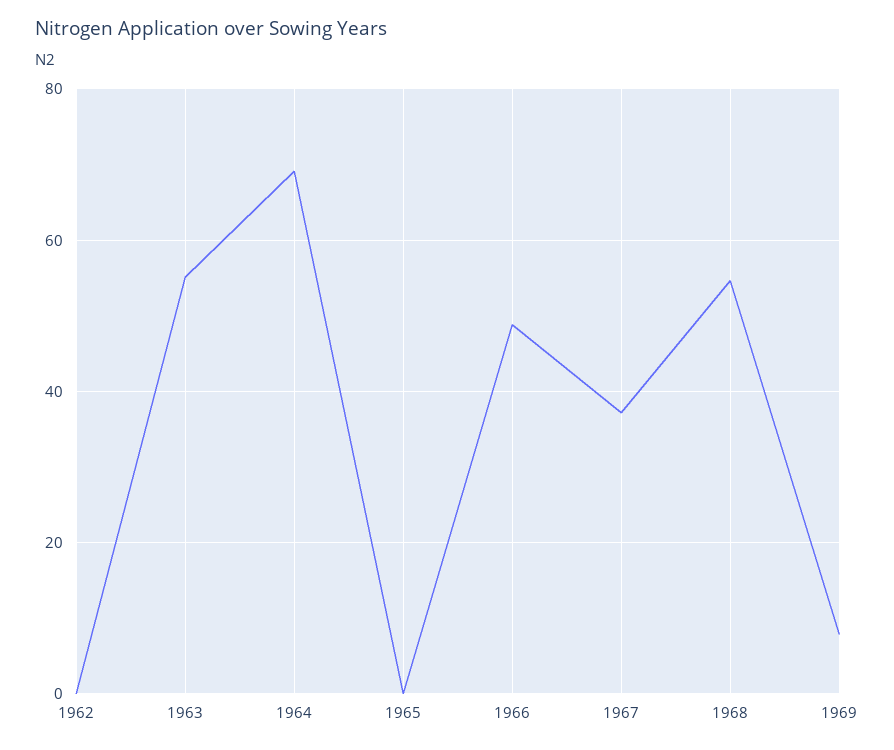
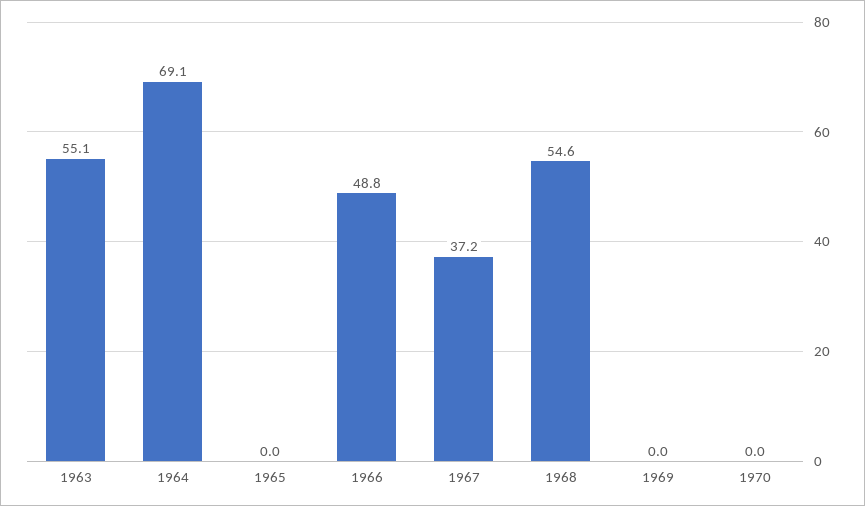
1962: 0 -> none
1969: 8 -> 0
1970: none -> 0

